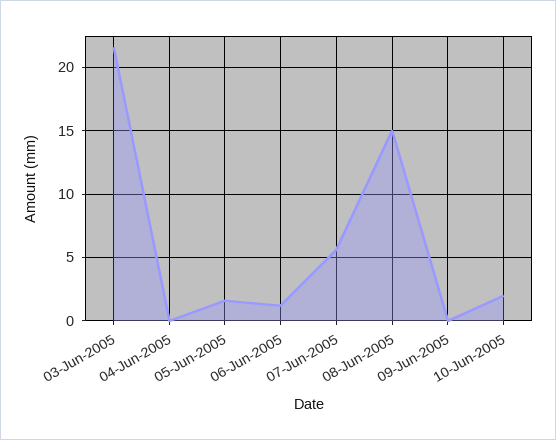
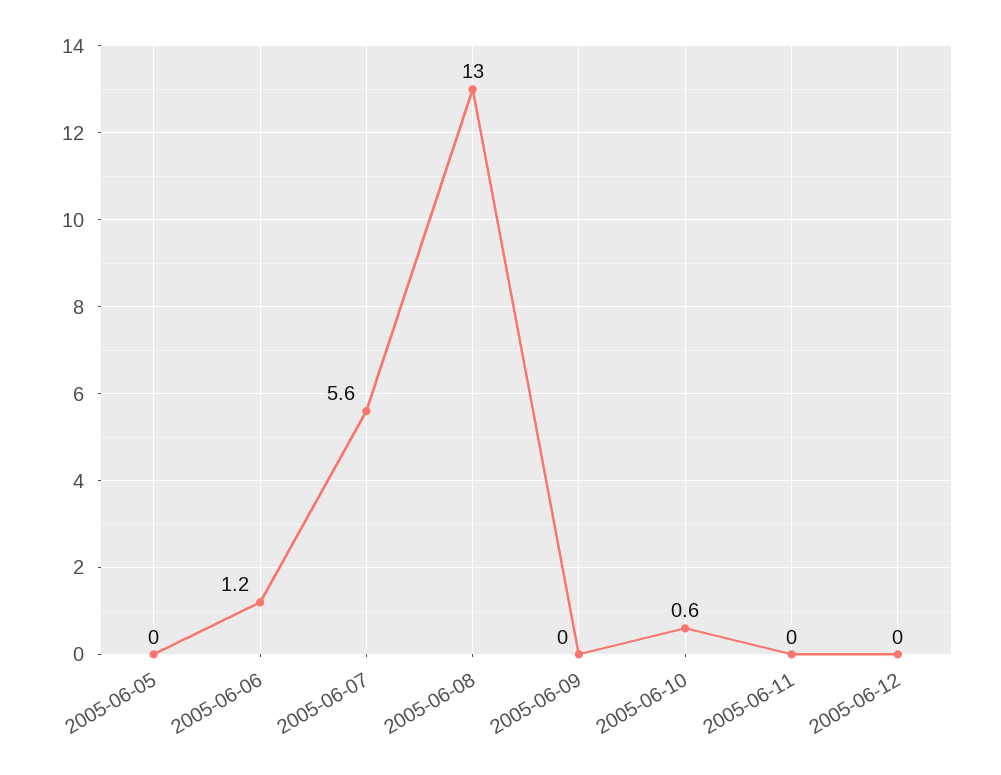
03-Jun-2005: 21.5 -> none
04-Jun-2005: 0 -> none
05-Jun-2005: 1.5 -> 0
08-Jun-2005: 15 -> 13
10-Jun-2005: 2 -> 0.6
2005-06-11: none -> 0
2005-06-12: none -> 0

